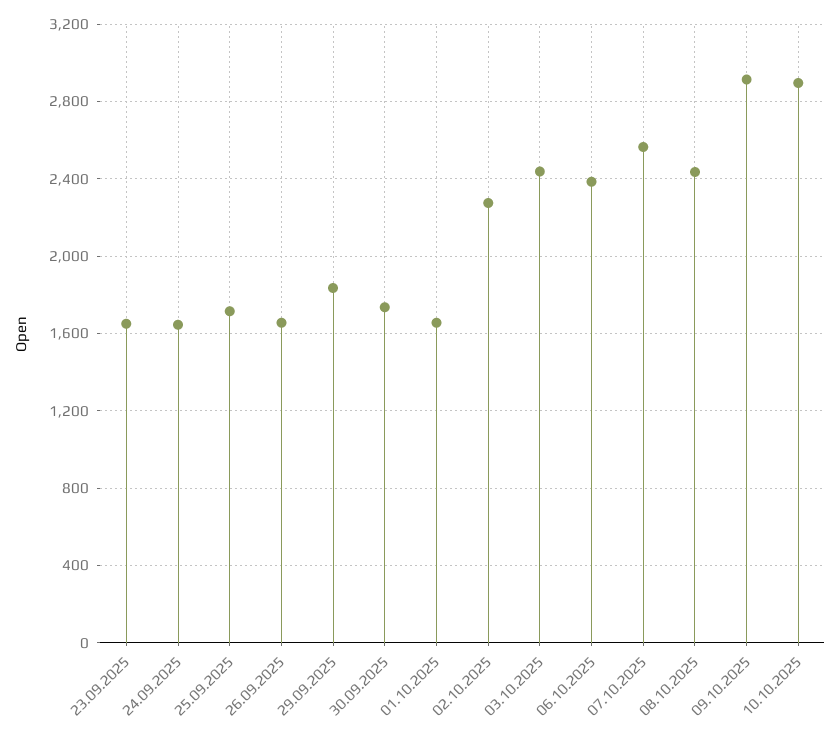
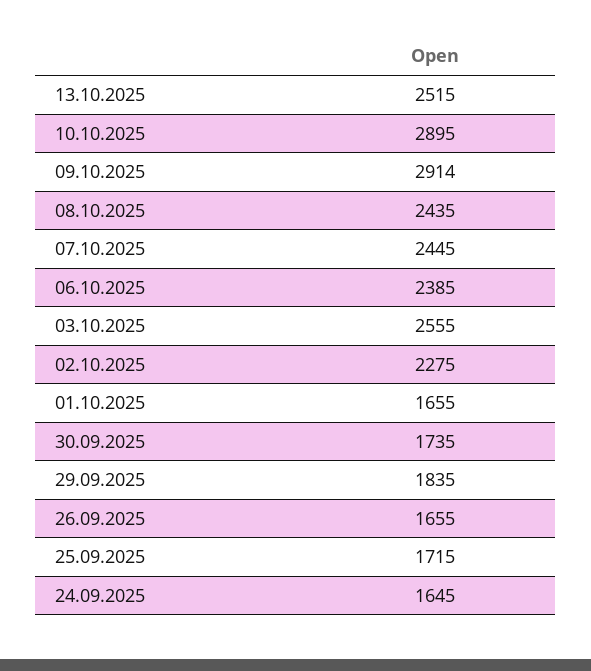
23.09.2025: 1650 -> none
03.10.2025: 2450 -> 2555
07.10.2025: 2550 -> 2445
13.10.2025: none -> 2515

